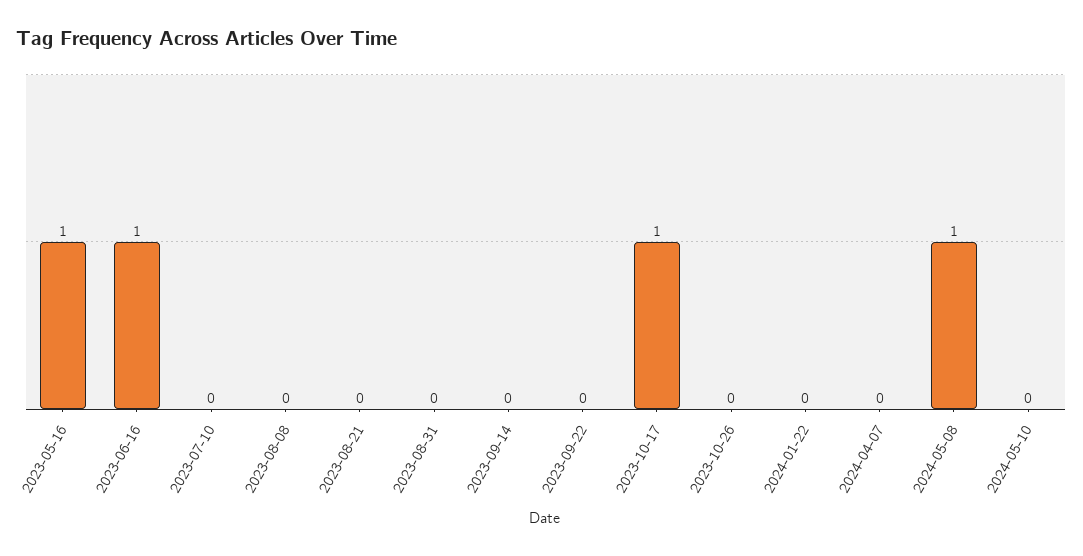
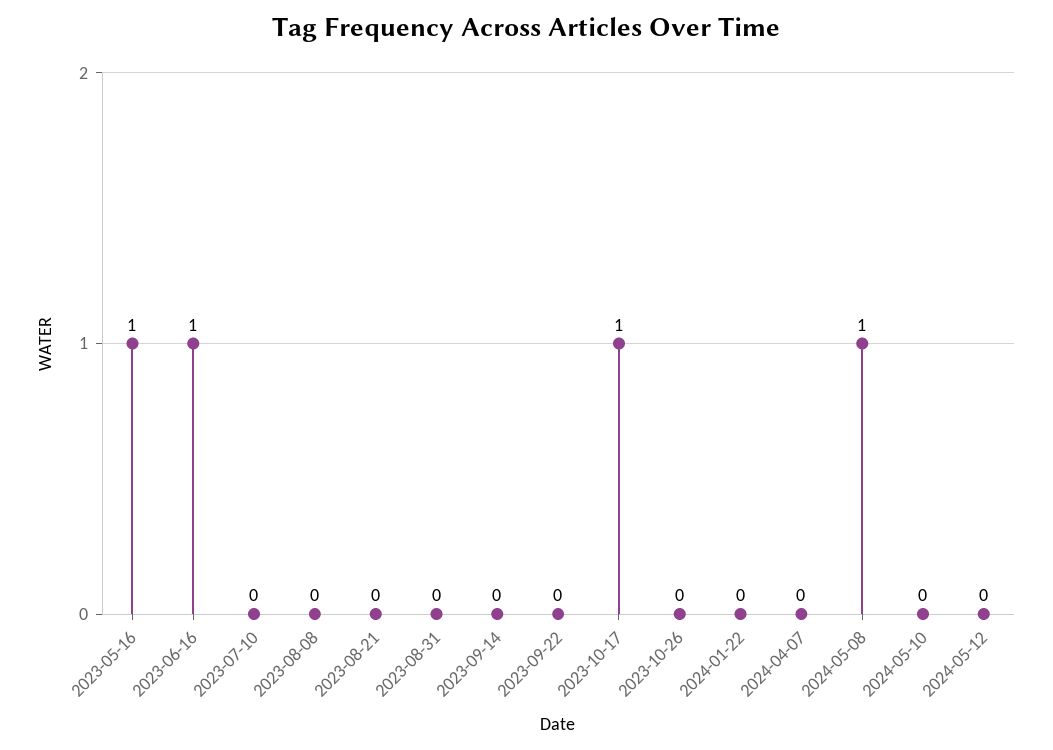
2024-05-12: none -> 0

